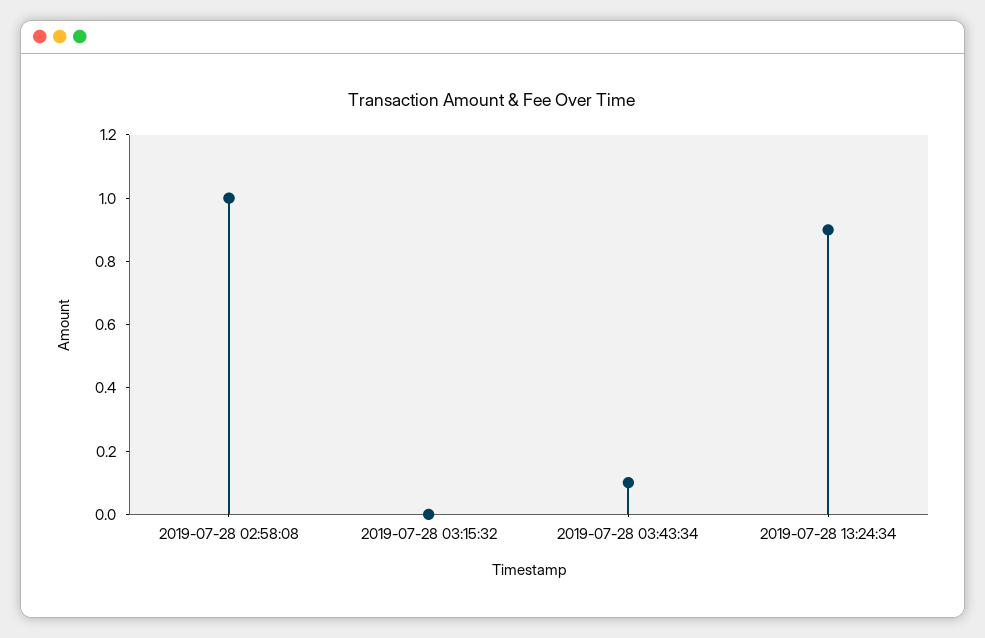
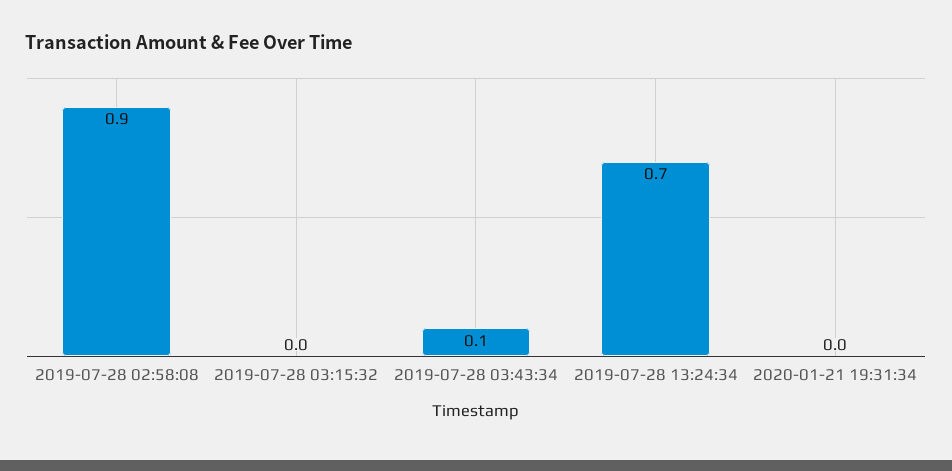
2019-07-28 02:58:08: 1 -> 0.9
2019-07-28 13:24:34: 0.9 -> 0.7
2020-01-21 19:31:34: none -> 0

